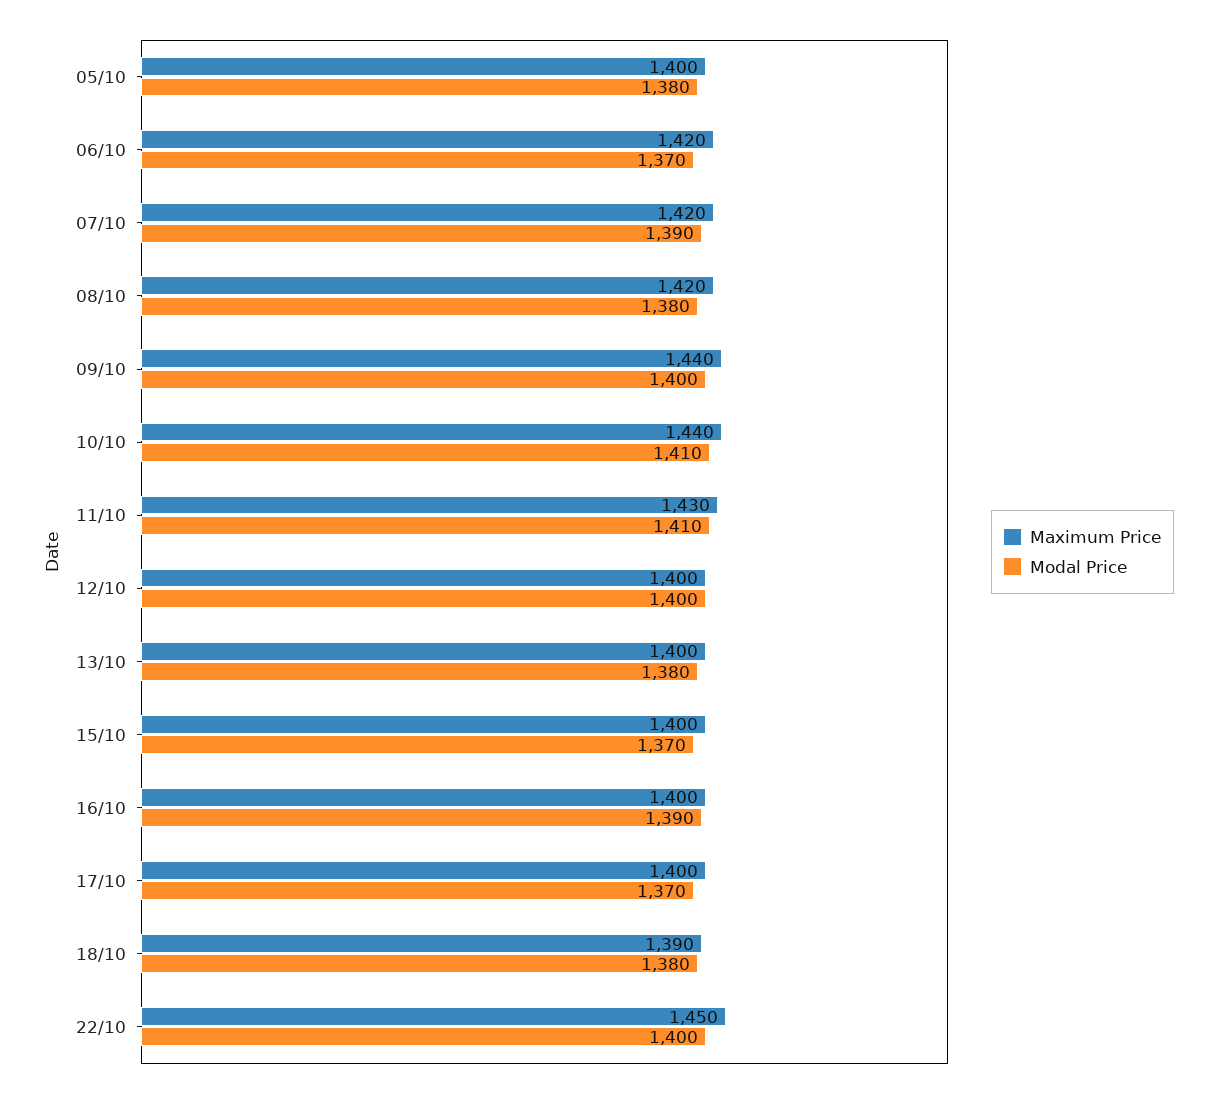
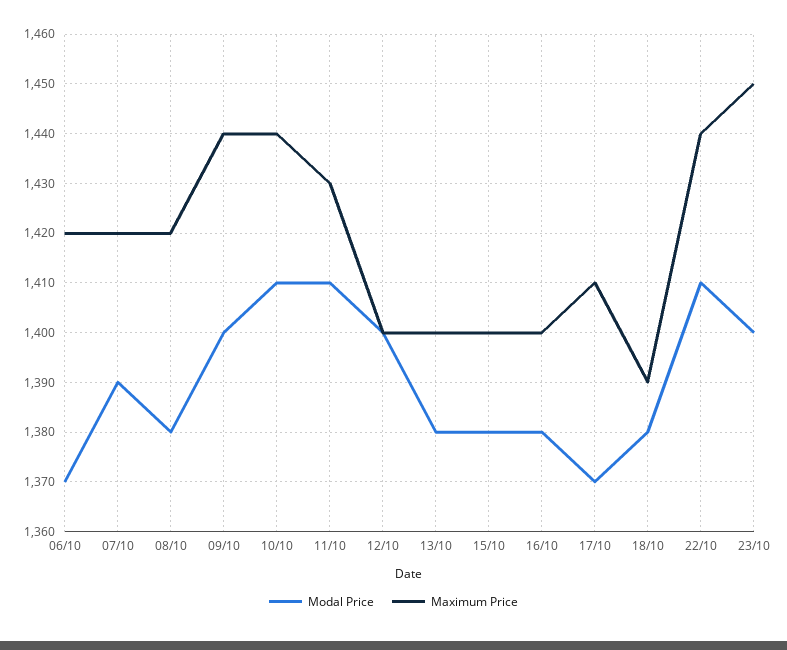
Maximum Price, 05/10: 1400 -> none
Modal Price, 05/10: 1380 -> none
Modal Price, 15/10: 1370 -> 1380
Modal Price, 16/10: 1390 -> 1380
Maximum Price, 17/10: 1400 -> 1410
Maximum Price, 22/10: 1450 -> 1440
Modal Price, 22/10: 1400 -> 1410
Modal Price, 23/10: none -> 1400
Maximum Price, 23/10: none -> 1450

